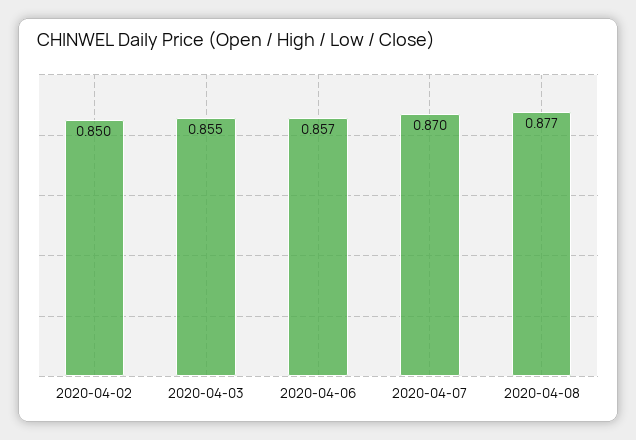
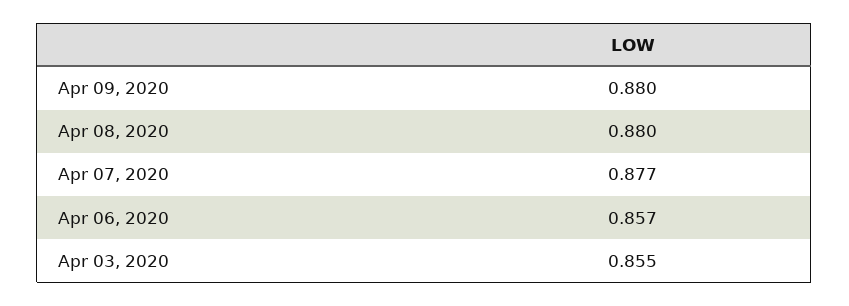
2020-04-02: 0.85 -> none
2020-04-07: 0.87 -> 0.877
2020-04-08: 0.877 -> 0.88
Apr 09, 2020: none -> 0.88

